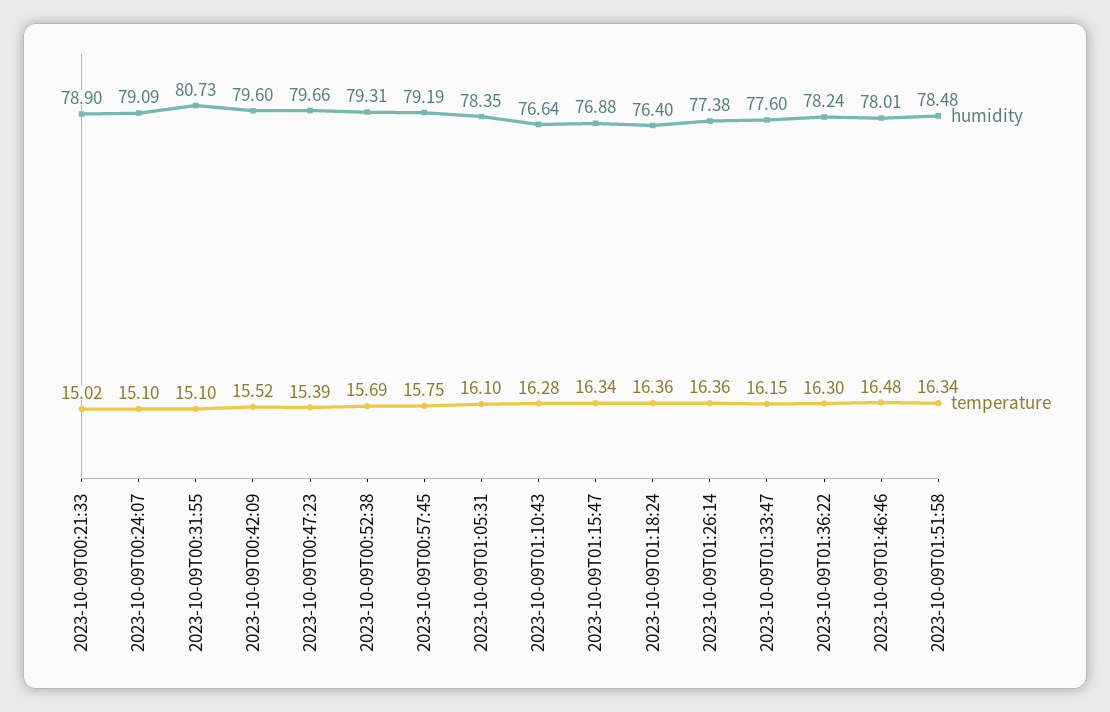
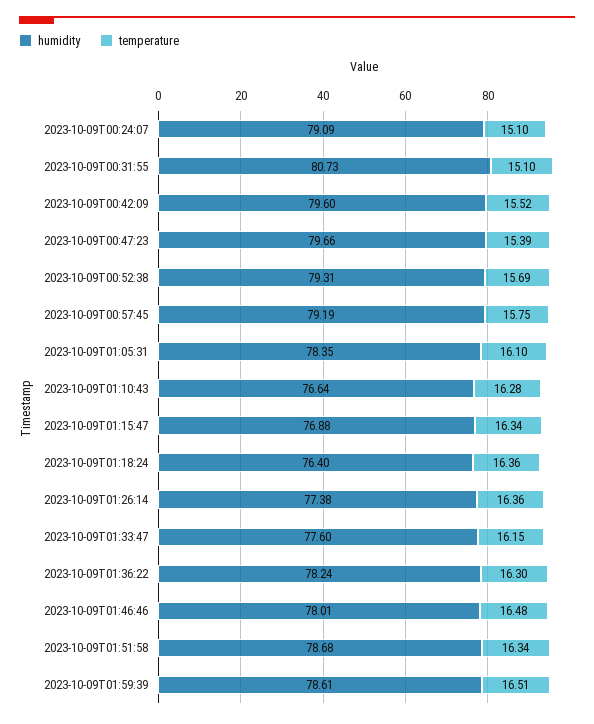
humidity, 2023-10-09T00:21:33: 78.9 -> none
temperature, 2023-10-09T00:21:33: 15.02 -> none
humidity, 2023-10-09T01:51:58: 78.48 -> 78.68
humidity, 2023-10-09T01:59:39: none -> 78.61
temperature, 2023-10-09T01:59:39: none -> 16.51

